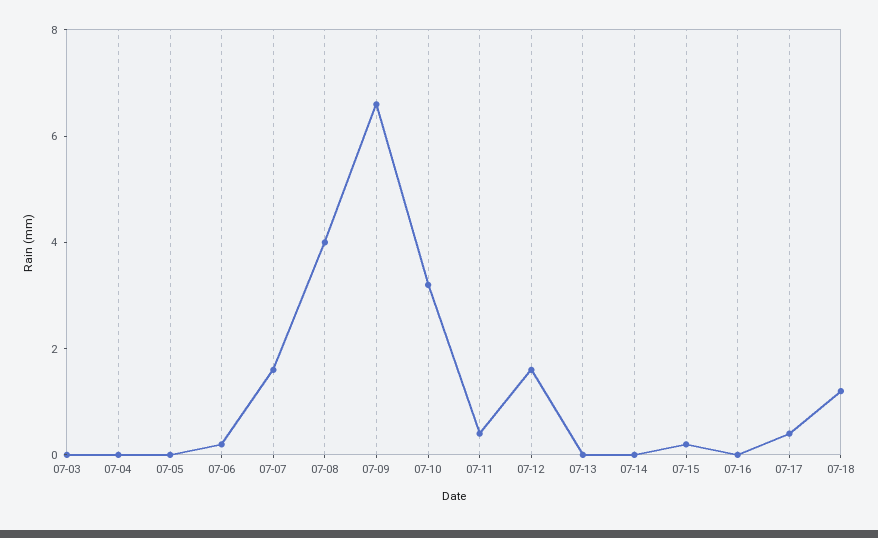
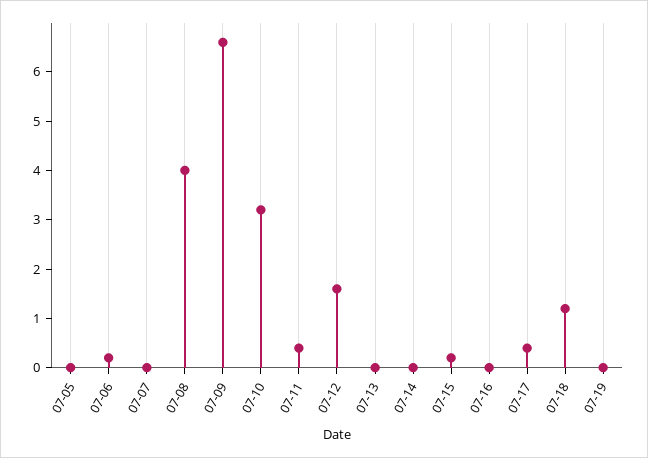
07-03: 0 -> none
07-04: 0 -> none
07-07: 1.5 -> 0
07-19: none -> 0

